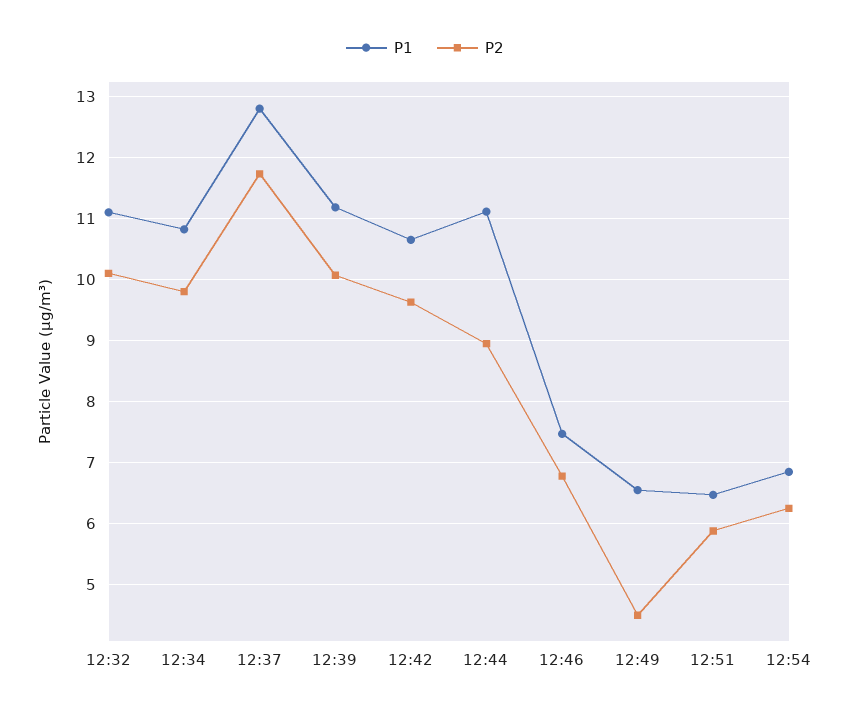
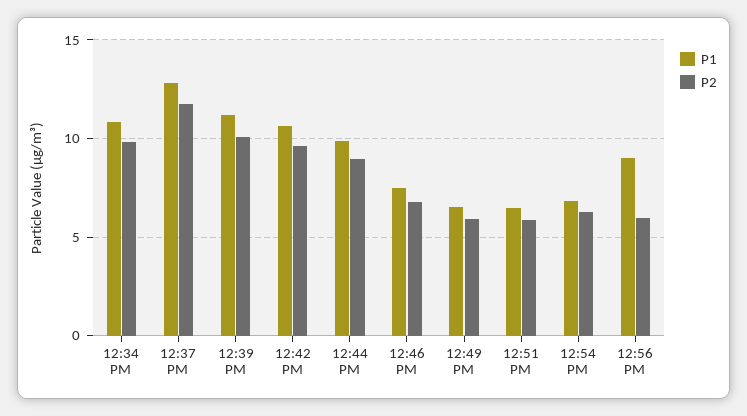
P1, 12:32: 11.1 -> none
P2, 12:32: 10.1 -> none
P1, 12:44: 11.1 -> 10
P2, 12:49: 4.5 -> 6
P1, 12:56 PM: none -> 9
P2, 12:56 PM: none -> 6

